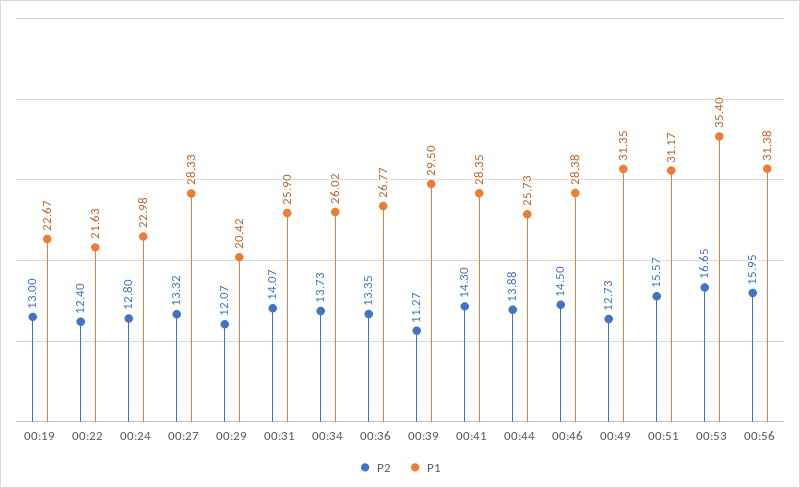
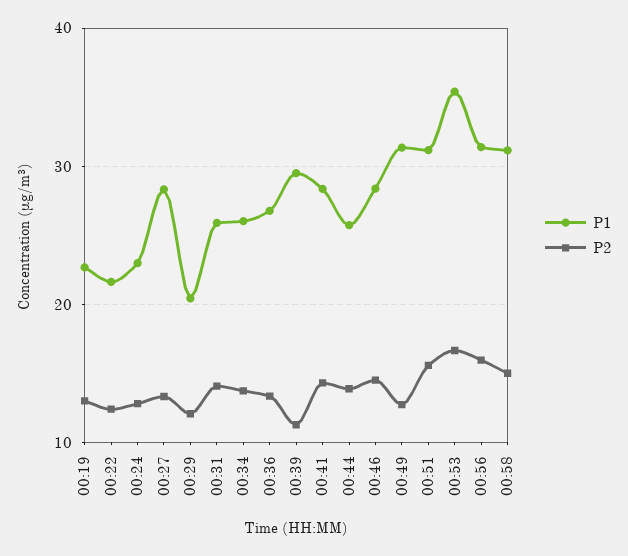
P1, 00:58: none -> 31
P2, 00:58: none -> 15

